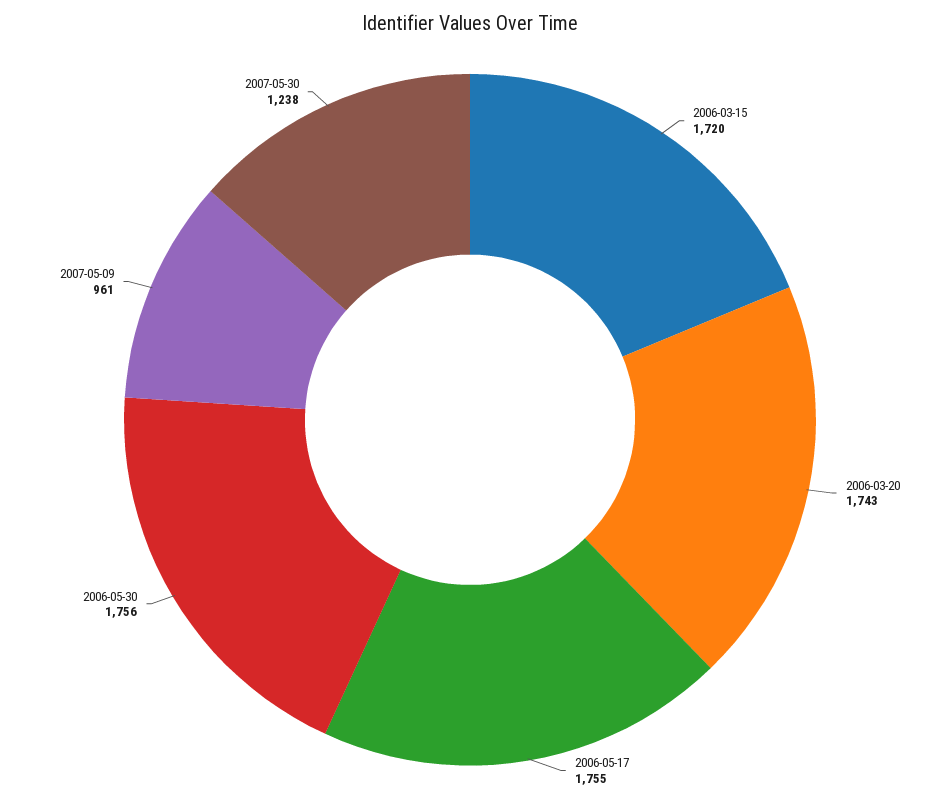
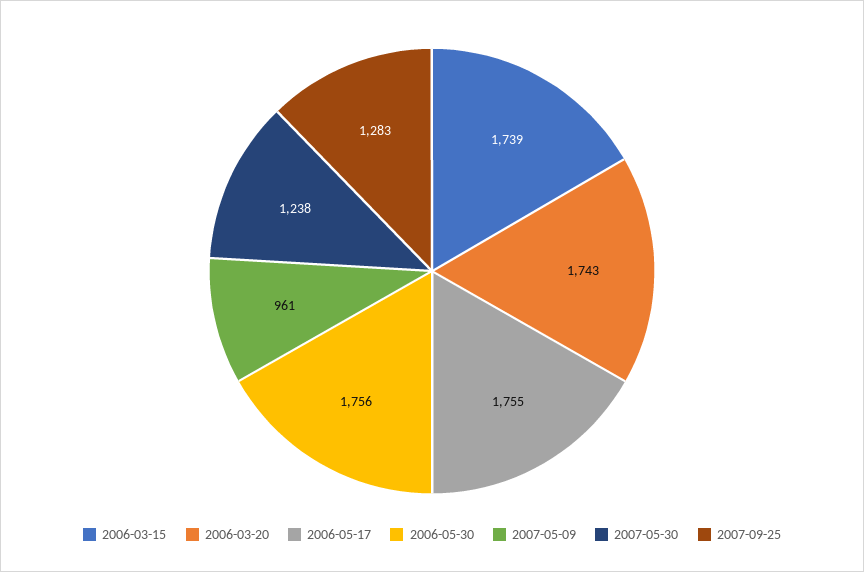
2006-03-15: 1720 -> 1739
2007-09-25: none -> 1283

